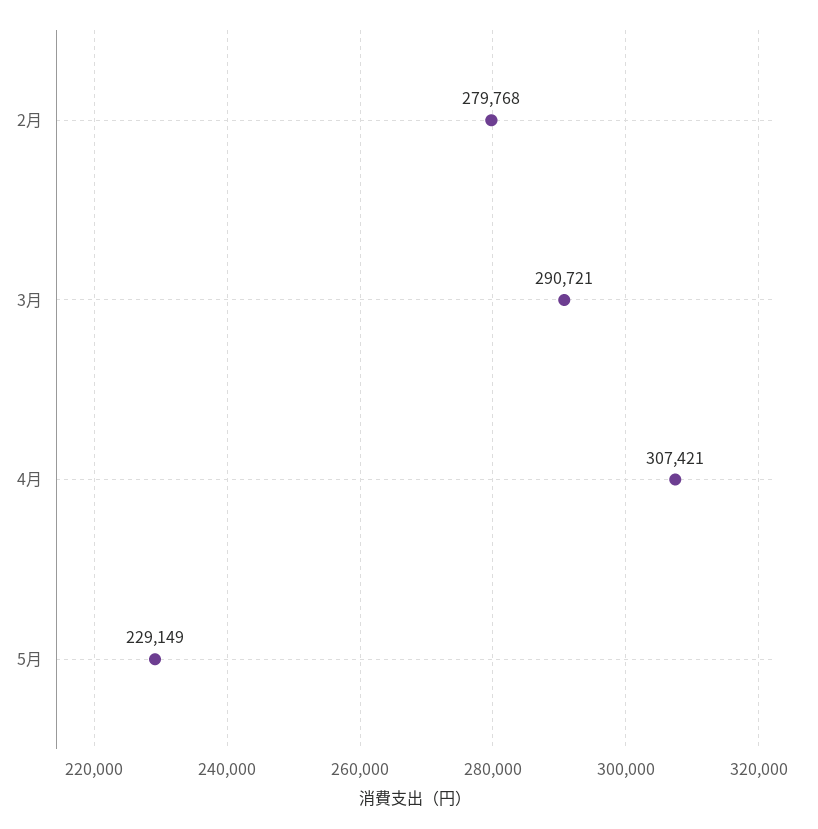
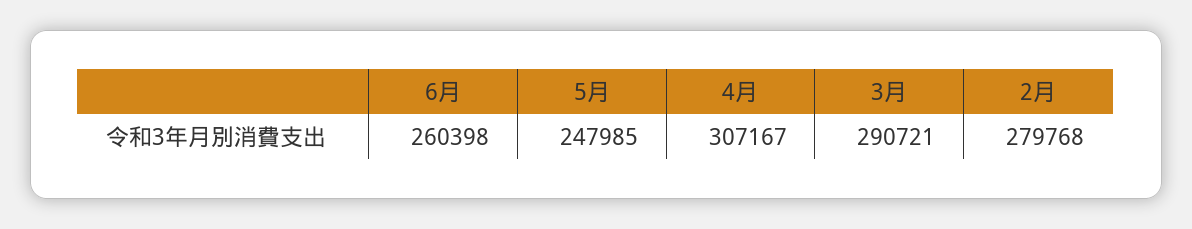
4月: 307421 -> 307167
5月: 229149 -> 247985
6月: none -> 260398

